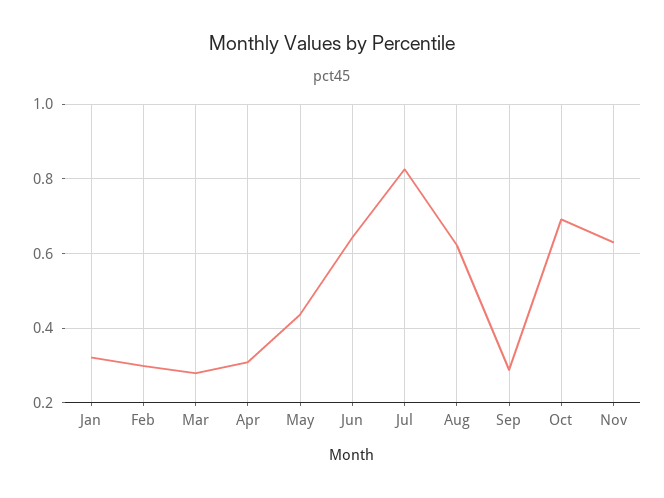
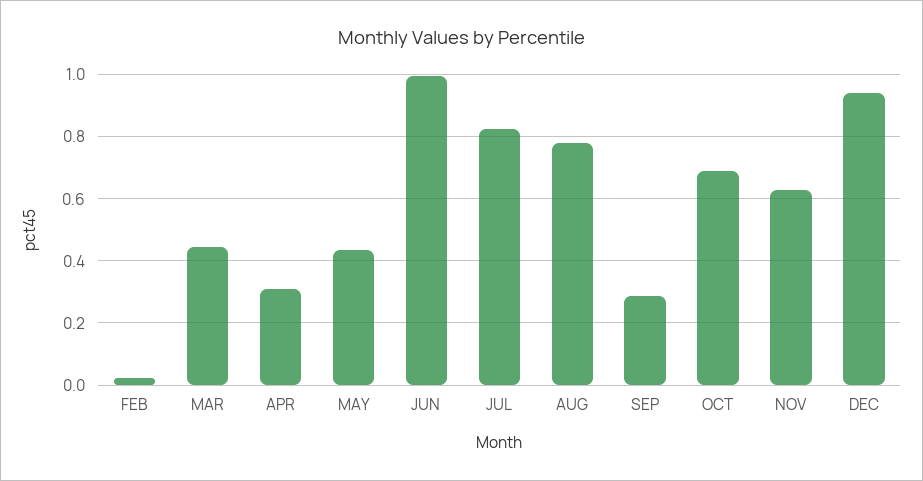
Jan: 0.32 -> none
Feb: 0.3 -> 0.02
Mar: 0.28 -> 0.44
Jun: 0.64 -> 1
Aug: 0.62 -> 0.78
DEC: none -> 0.94

